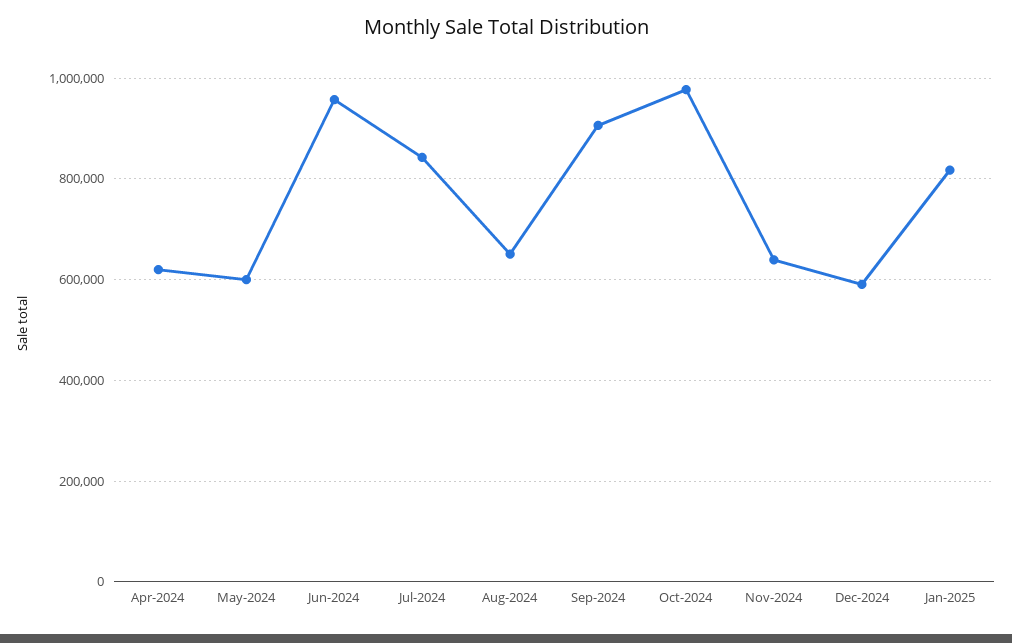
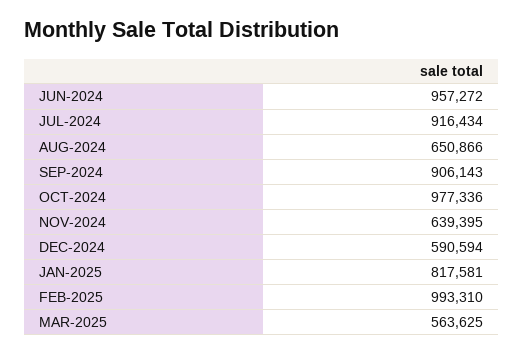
Apr-2024: 620000 -> none
May-2024: 600000 -> none
Jul-2024: 840000 -> 916434
FEB-2025: none -> 993310
MAR-2025: none -> 563625

